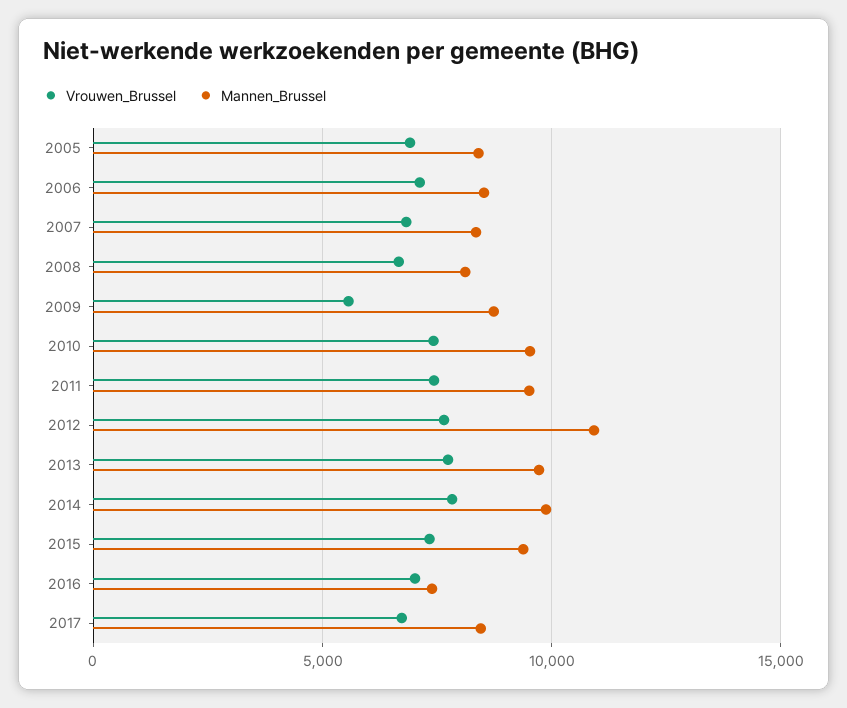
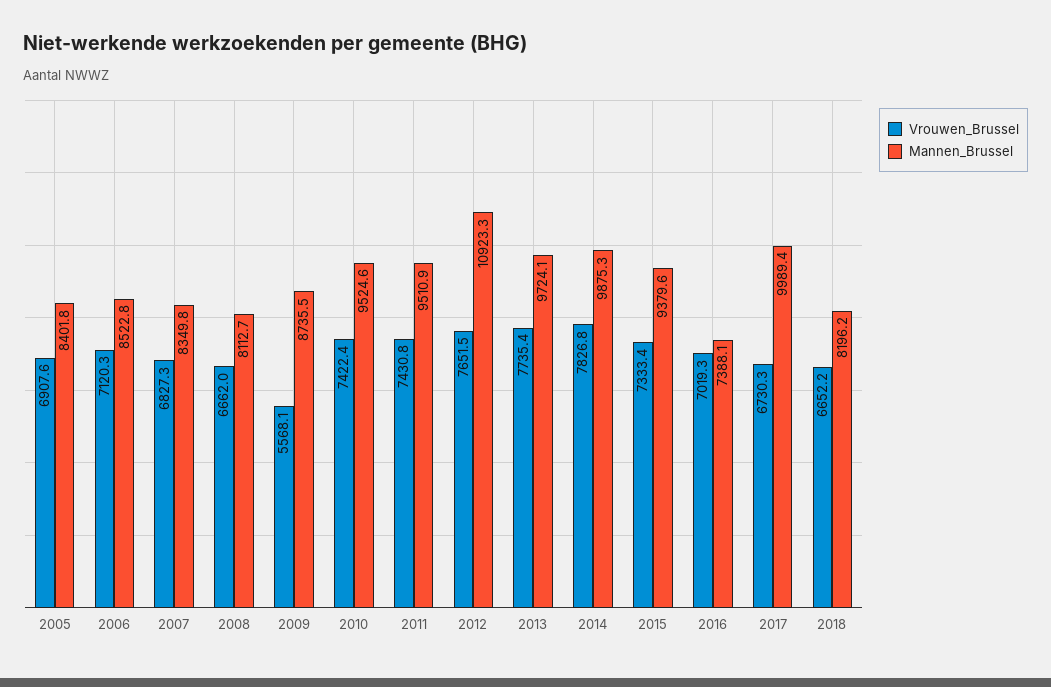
Mannen_Brussel, 2017: 8500 -> 9989.4
Vrouwen_Brussel, 2018: none -> 6652.2
Mannen_Brussel, 2018: none -> 8196.2

